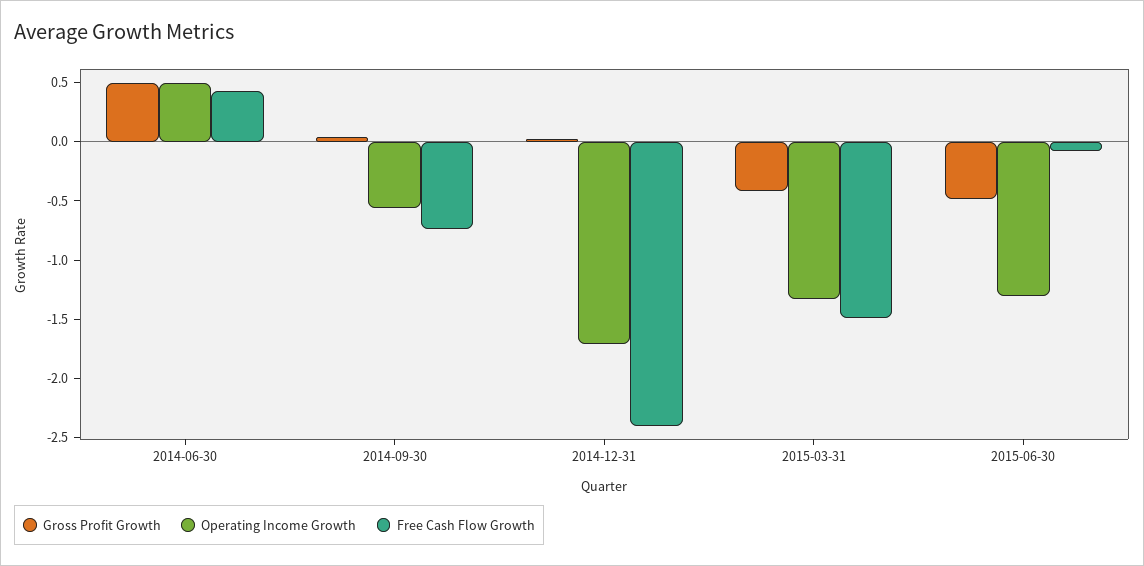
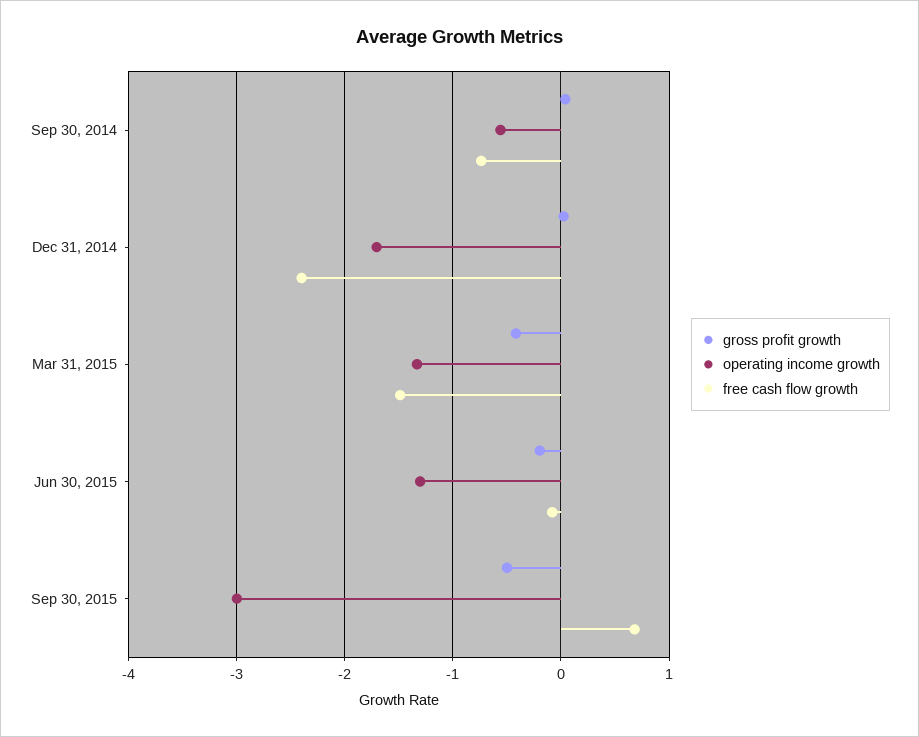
Gross Profit Growth, 2014-06-30: 0.5 -> none
Operating Income Growth, 2014-06-30: 0.5 -> none
Free Cash Flow Growth, 2014-06-30: 0.4 -> none
Gross Profit Growth, 2015-06-30: -0.5 -> -0.2
Gross Profit Growth, Sep 30, 2015: none -> -0.5
Operating Income Growth, Sep 30, 2015: none -> -3
Free Cash Flow Growth, Sep 30, 2015: none -> 0.7

